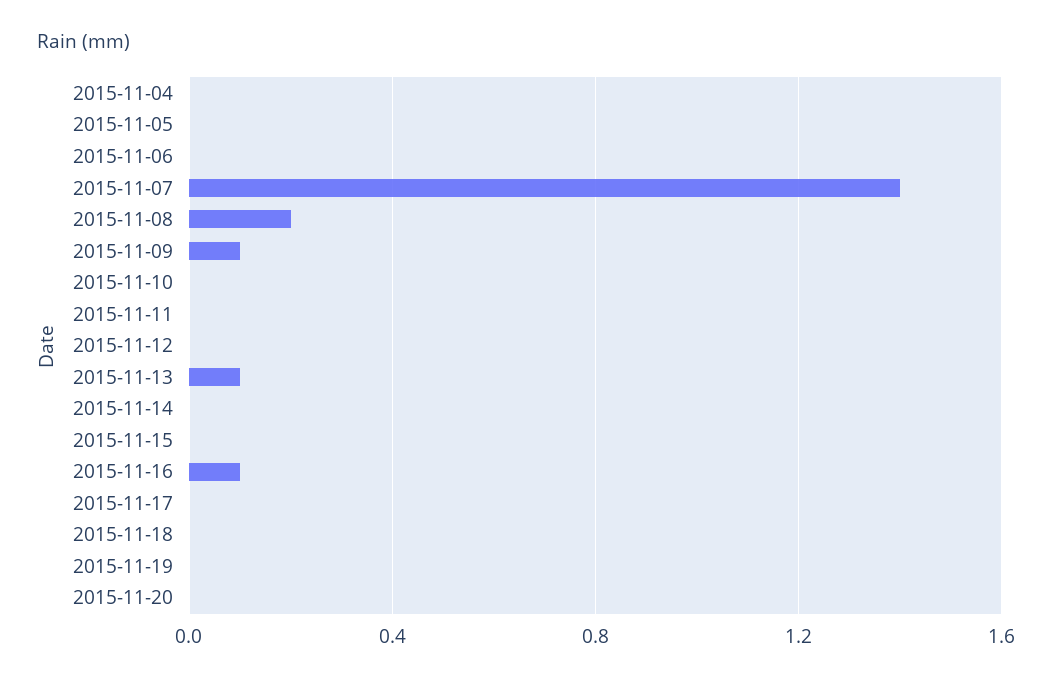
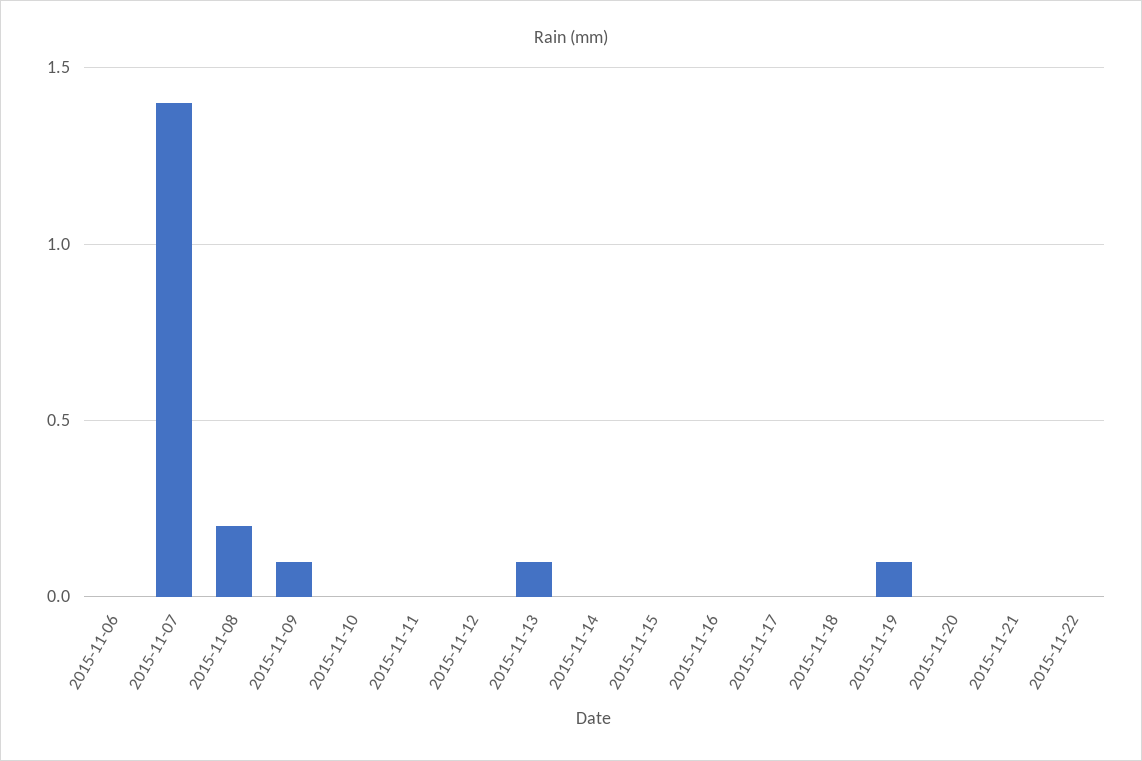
2015-11-04: 0 -> none
2015-11-05: 0 -> none
2015-11-16: 0.1 -> 0
2015-11-19: 0 -> 0.1
2015-11-21: none -> 0
2015-11-22: none -> 0

